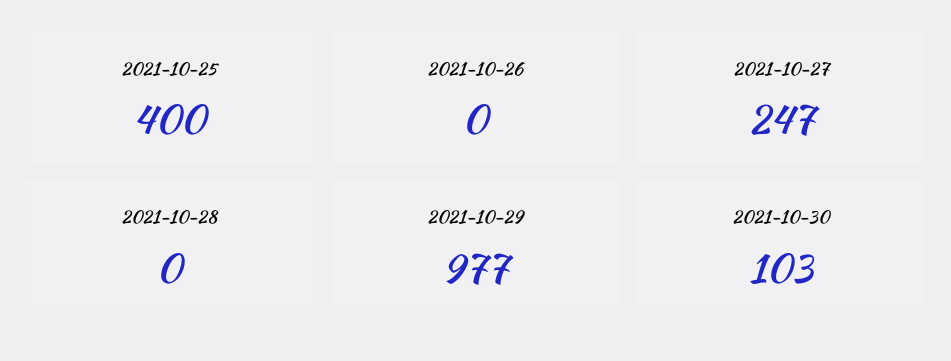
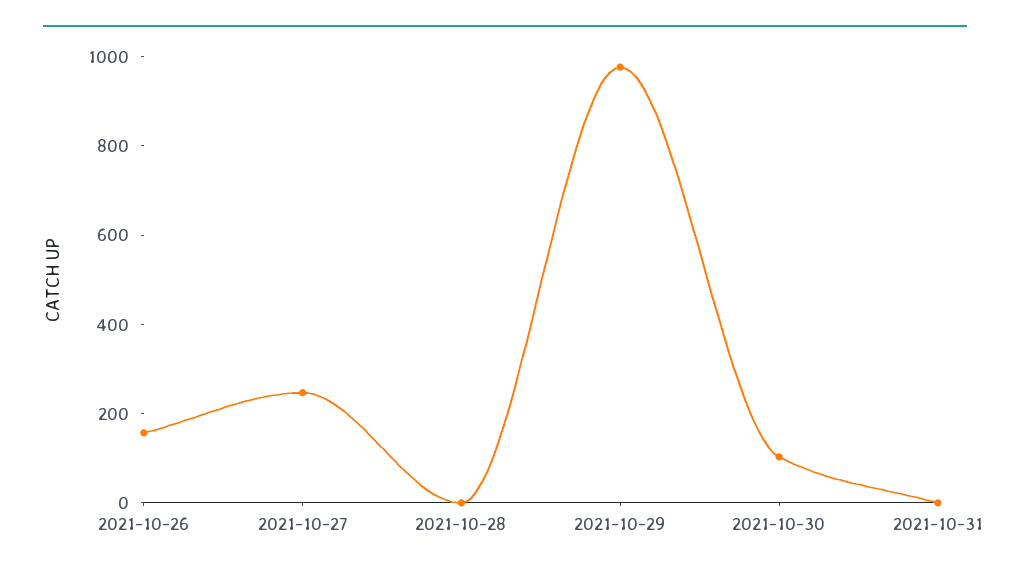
2021-10-25: 400 -> none
2021-10-26: 0 -> 150
2021-10-31: none -> 0

